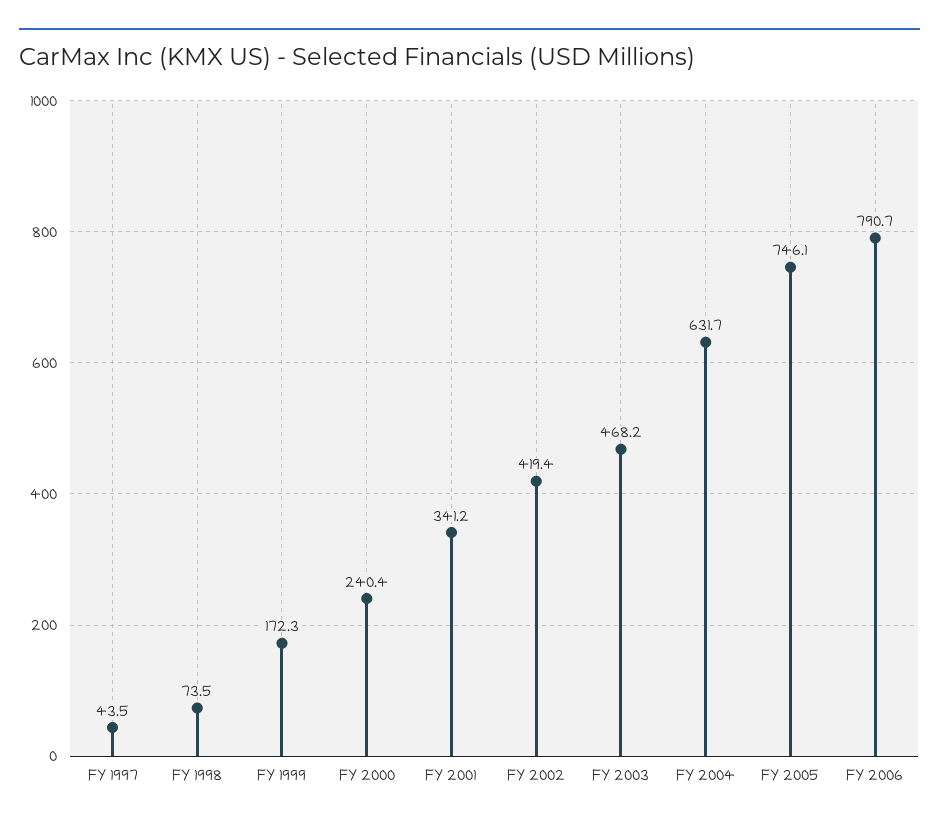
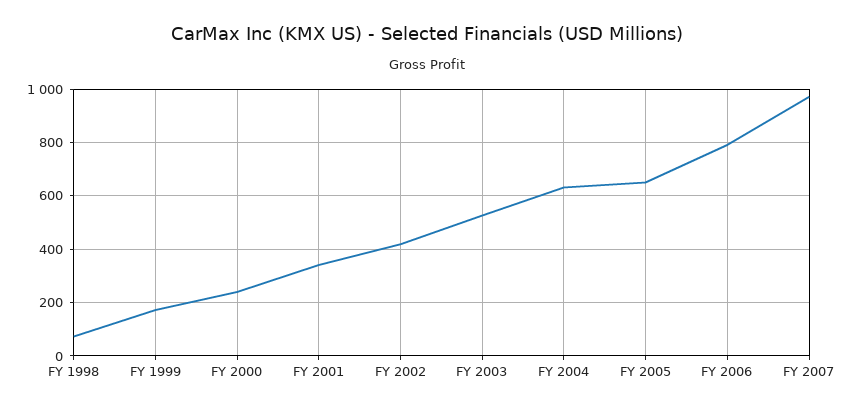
FY 1997: 43.5 -> none
FY 2003: 468.2 -> 525
FY 2005: 746.1 -> 650
FY 2007: none -> 975

